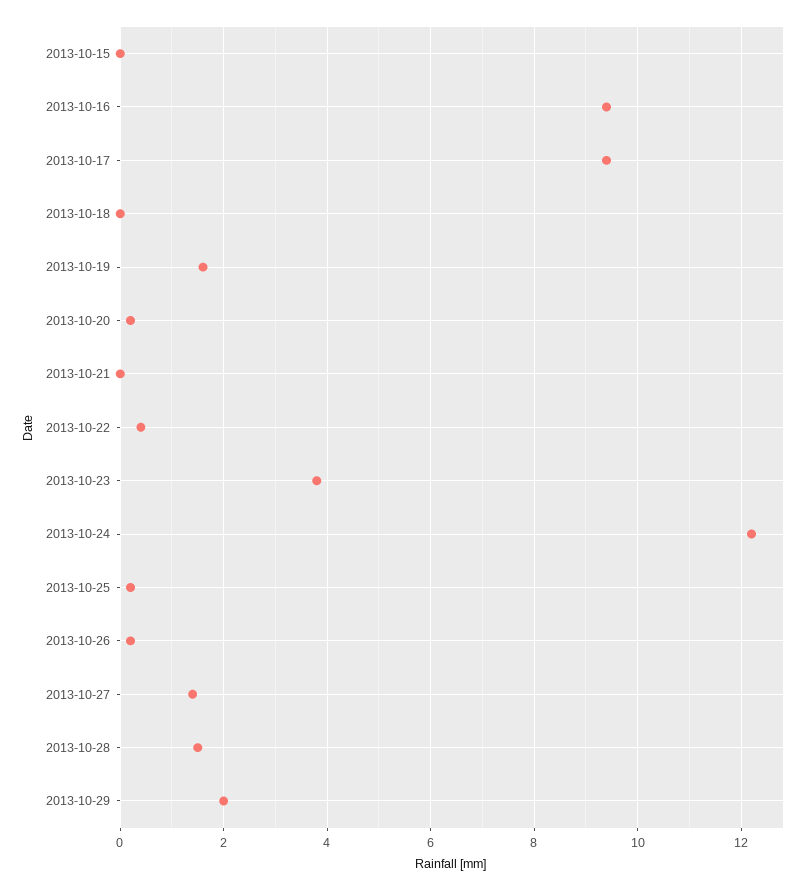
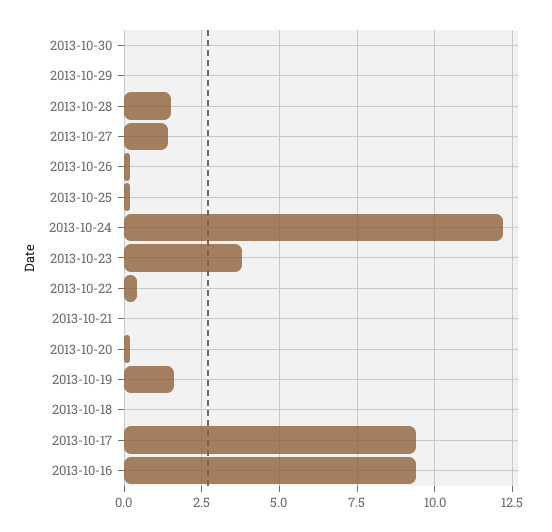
2013-10-15: 0 -> none
2013-10-29: 2 -> 0
2013-10-30: none -> 0

